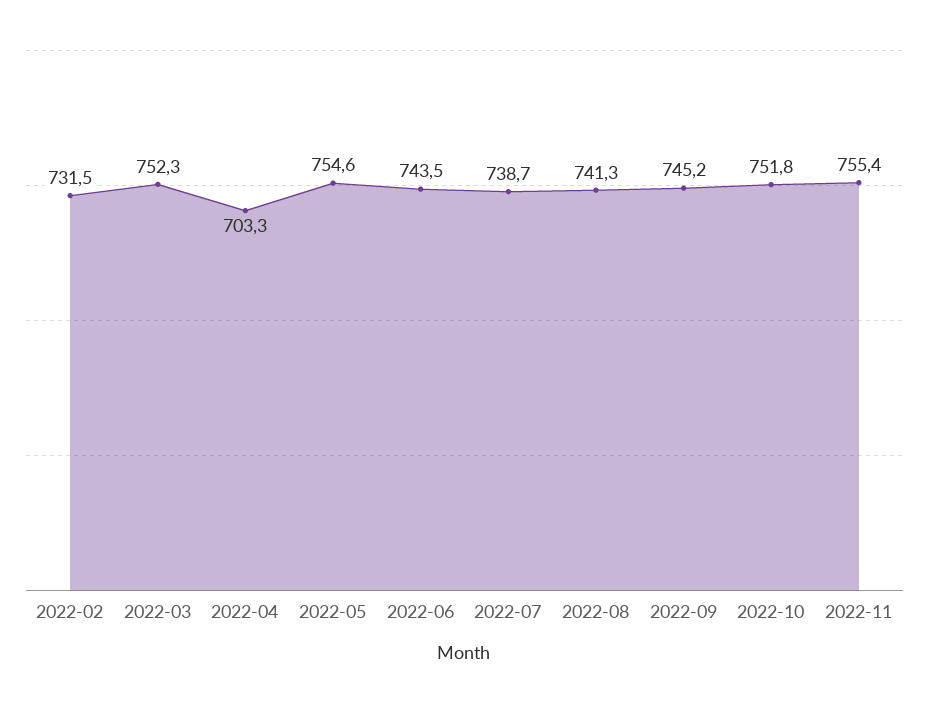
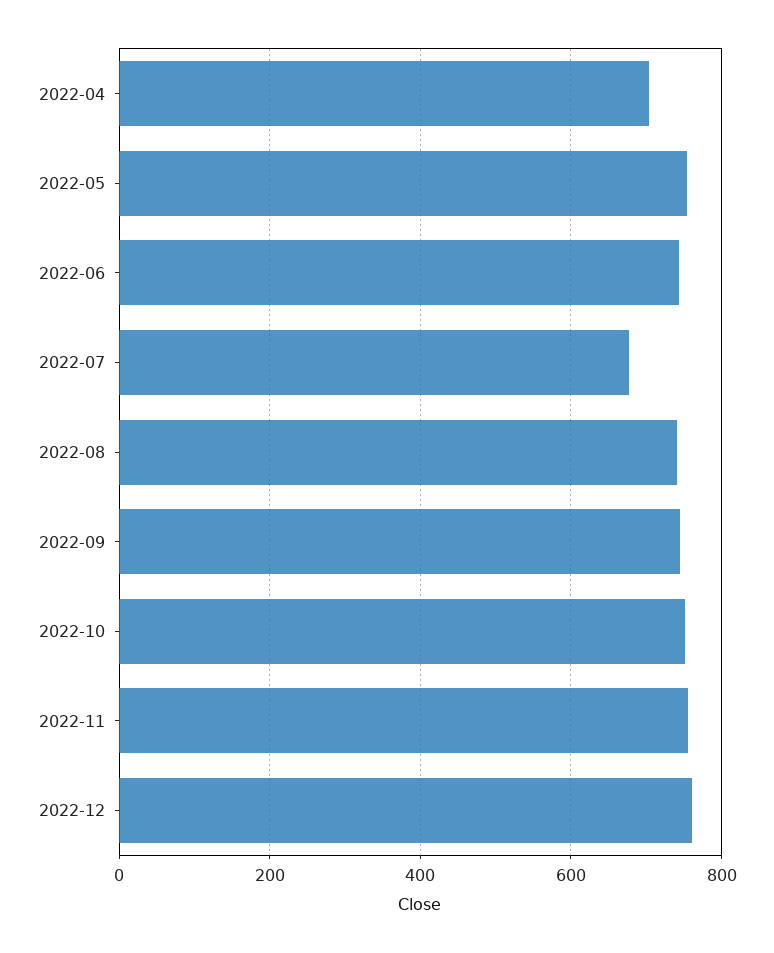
2022-02: 731.5 -> none
2022-03: 752.3 -> none
2022-07: 738.7 -> 680
2022-12: none -> 760

